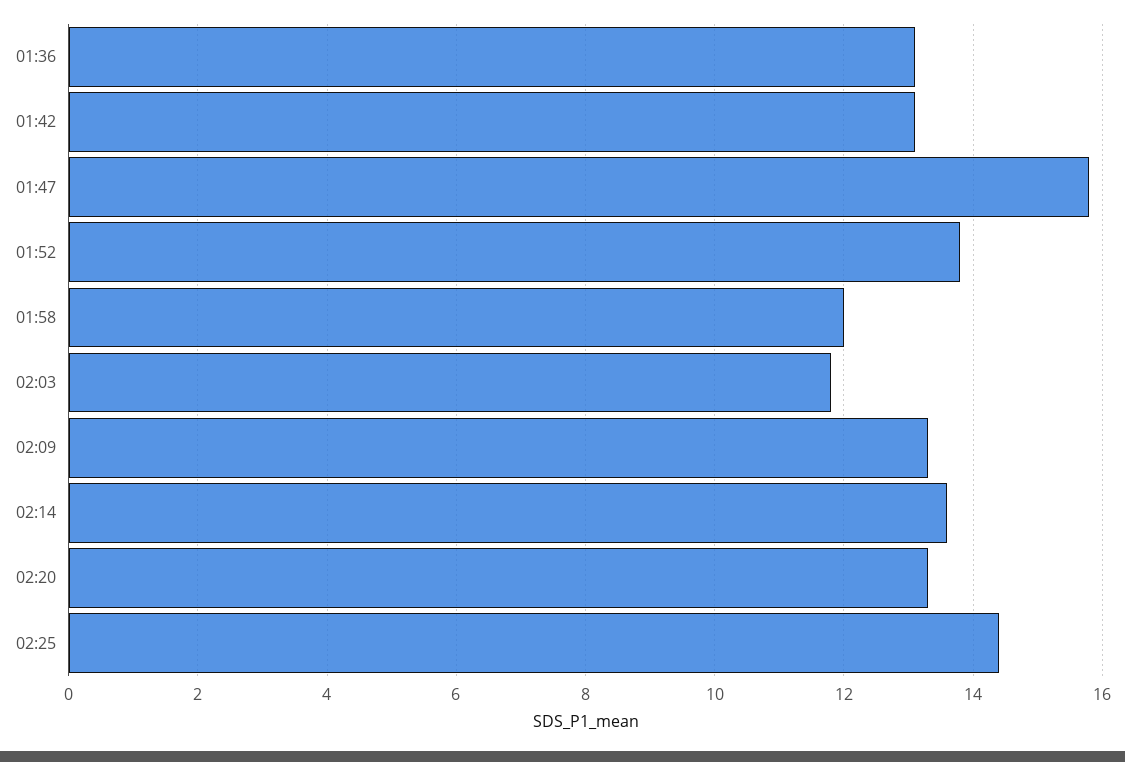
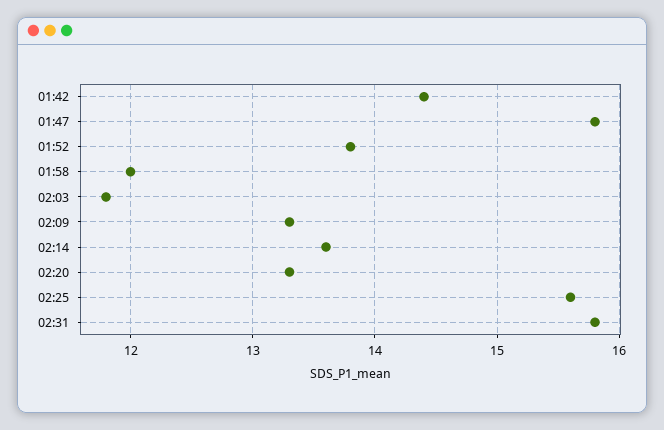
01:36: 13 -> none
01:42: 13 -> 14.4
02:25: 14.5 -> 15.6
02:31: none -> 15.8

